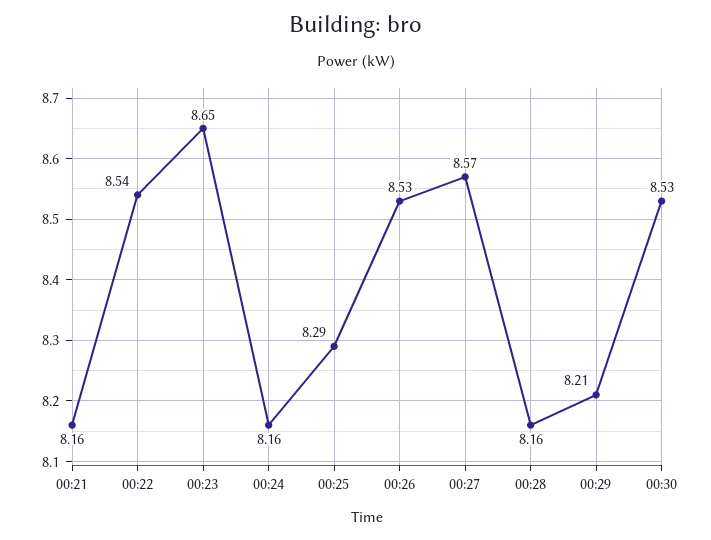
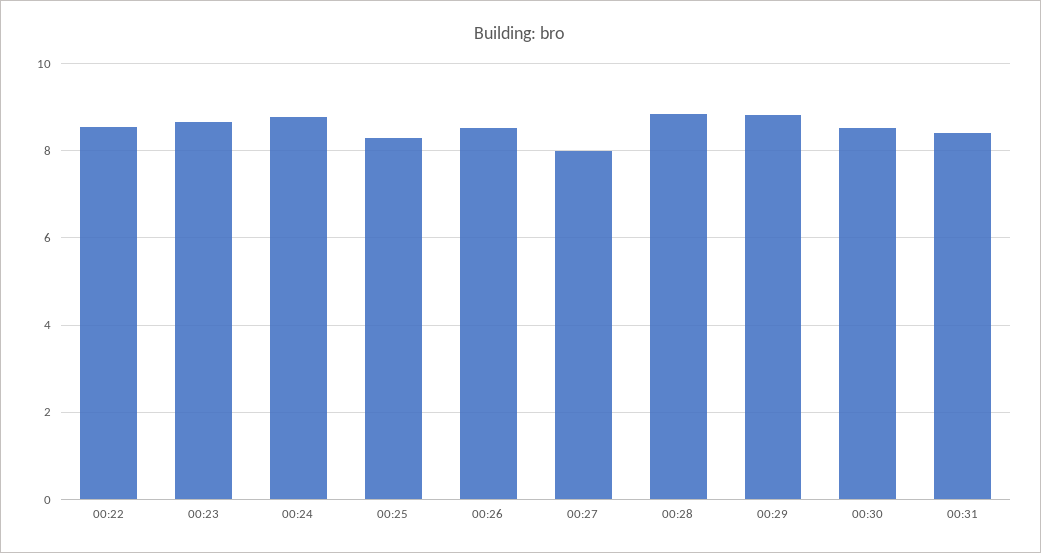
00:21: 8.16 -> none
00:24: 8.16 -> 8.8
00:27: 8.57 -> 8
00:28: 8.16 -> 8.8
00:29: 8.21 -> 8.8
00:31: none -> 8.4

